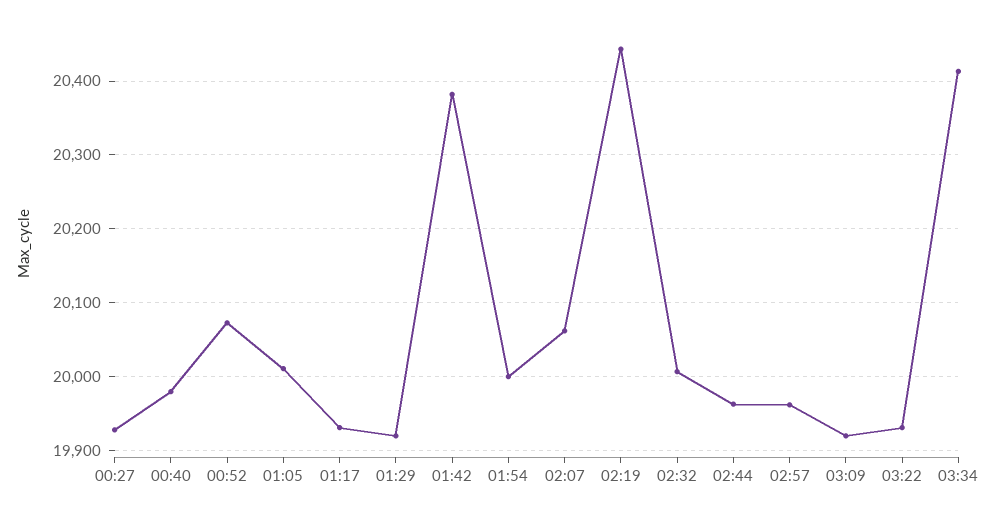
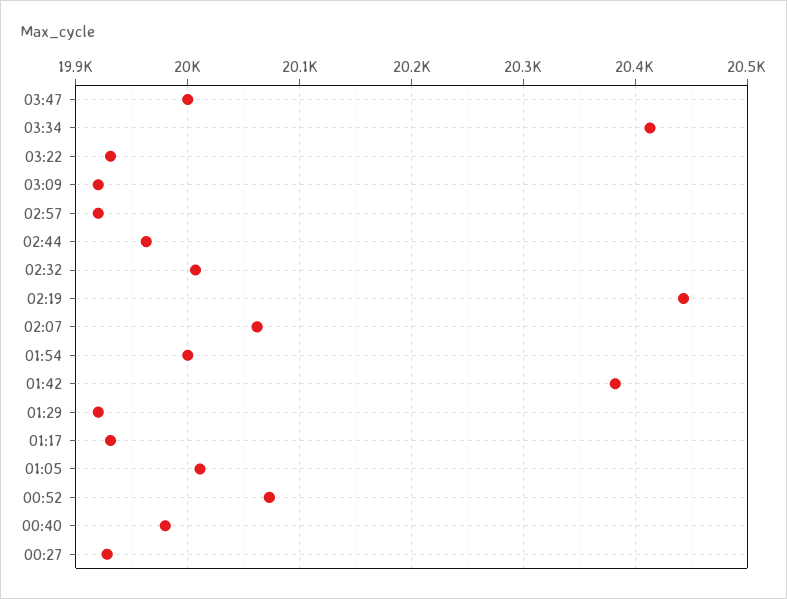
02:57: 19960 -> 19920
03:47: none -> 20000

